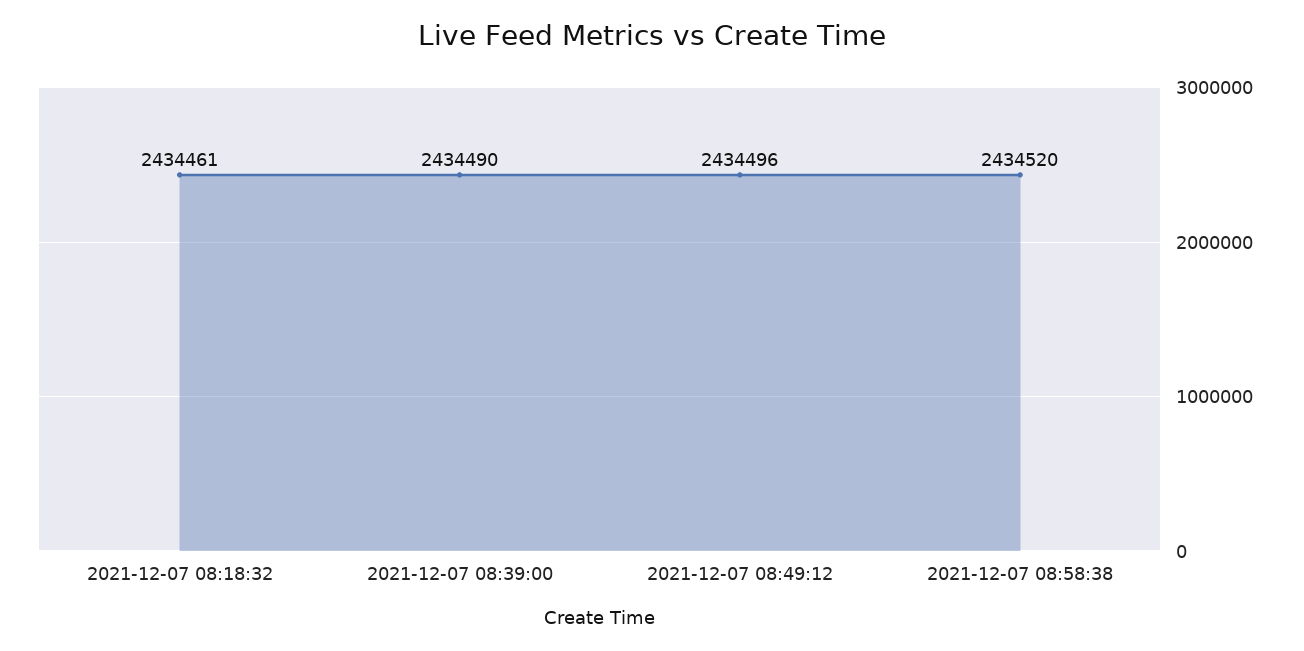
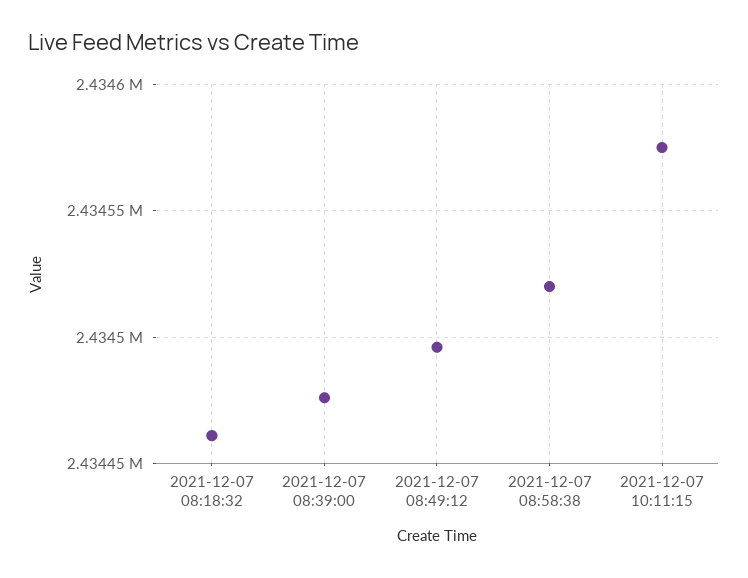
2021-12-07 08:39:00: 2434490 -> 2434475
2021-12-07 10:11:15: none -> 2434575

